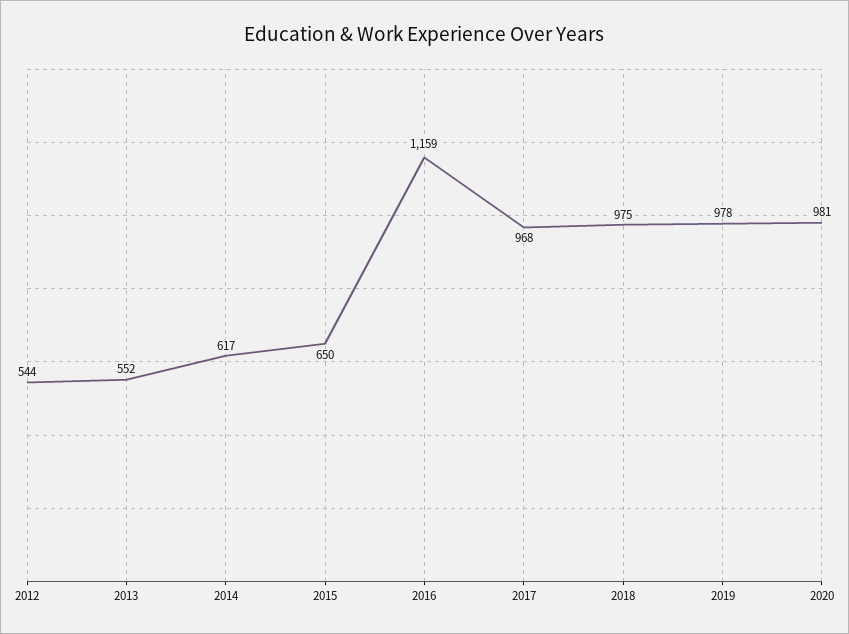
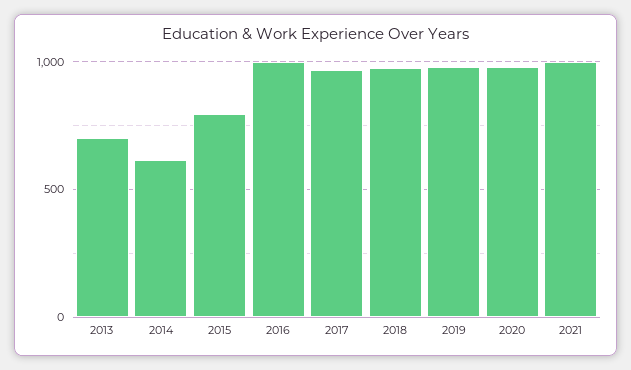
2012: 544 -> none
2013: 552 -> 700
2015: 650 -> 800
2016: 1159 -> 1000
2021: none -> 1000

